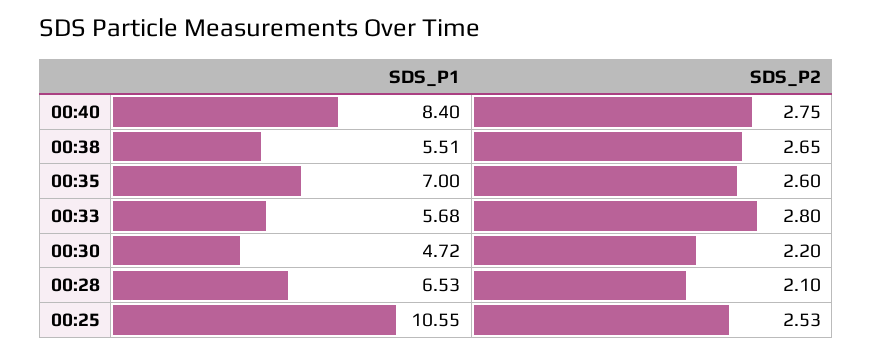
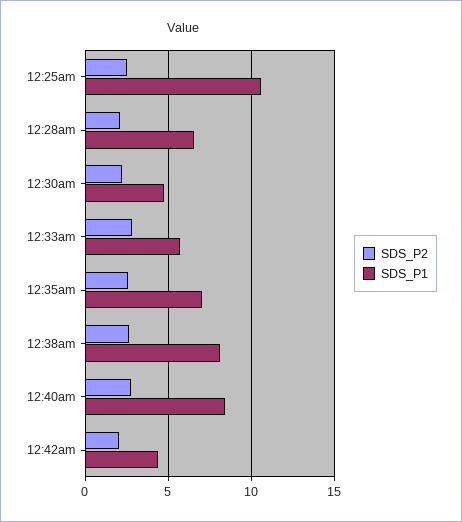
SDS_P1, 00:38: 5.51 -> 8
SDS_P2, 12:42am: none -> 2
SDS_P1, 12:42am: none -> 4.5

